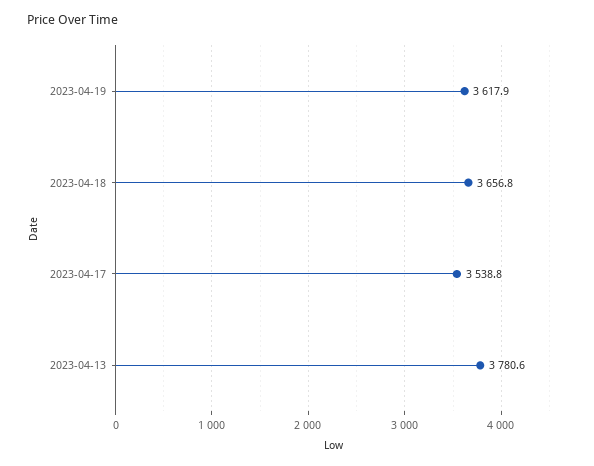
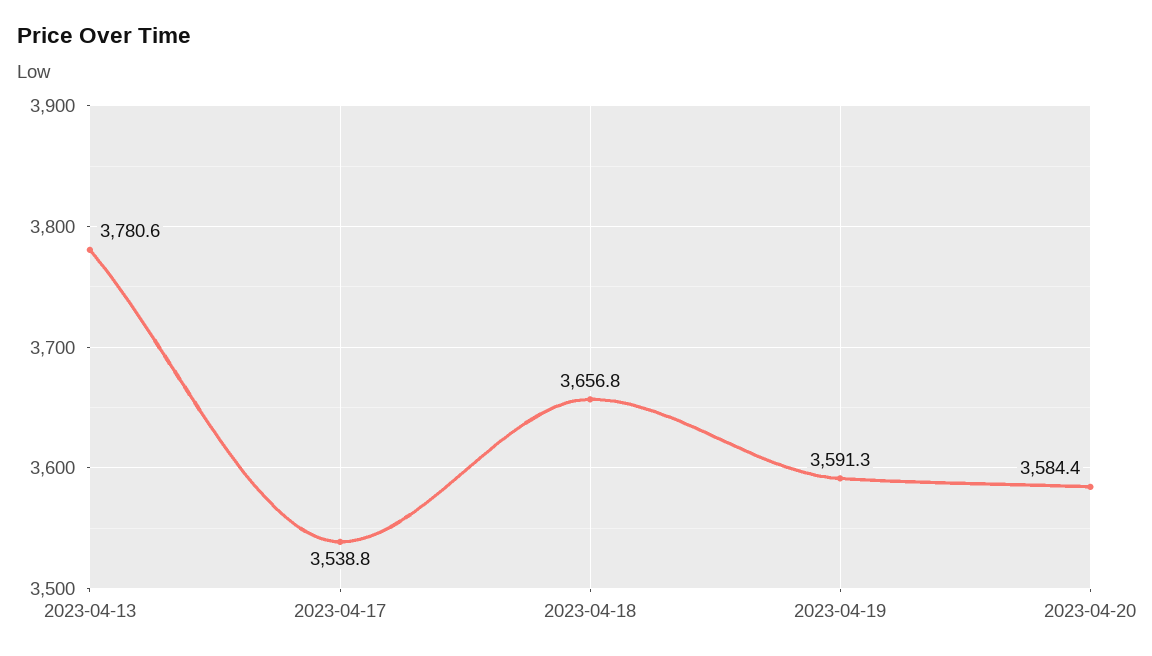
2023-04-19: 3617.9 -> 3591.3
2023-04-20: none -> 3584.4

